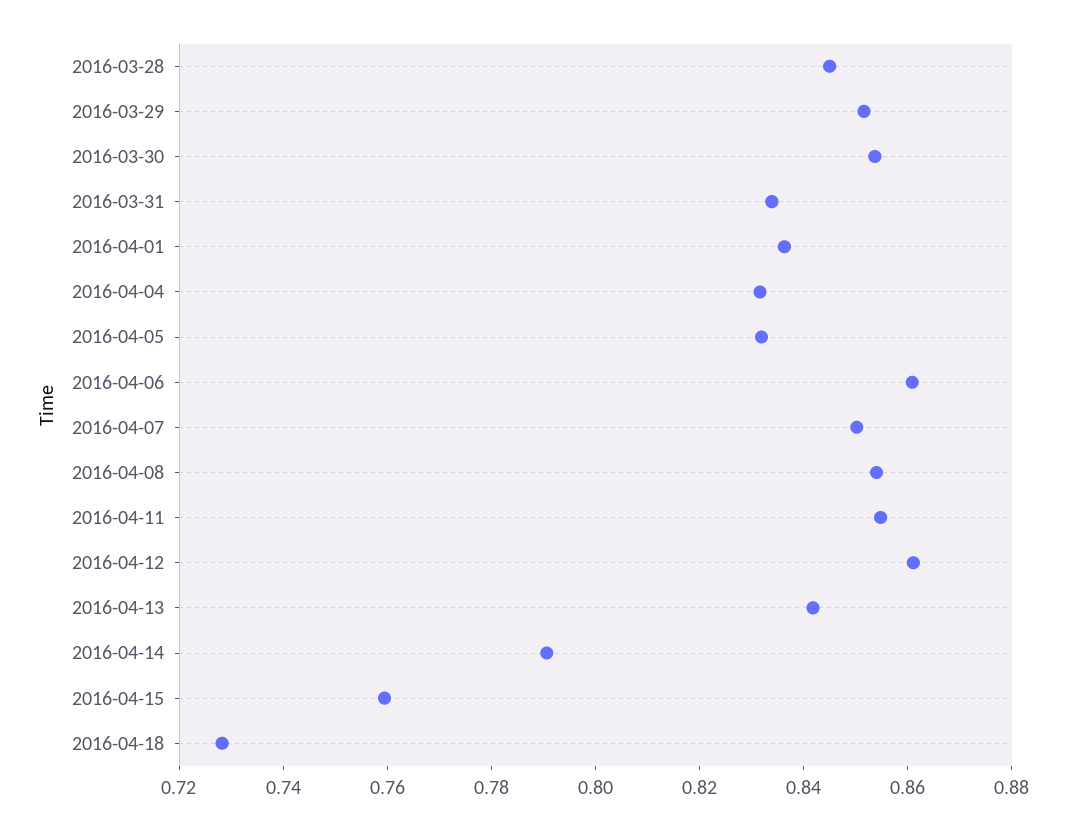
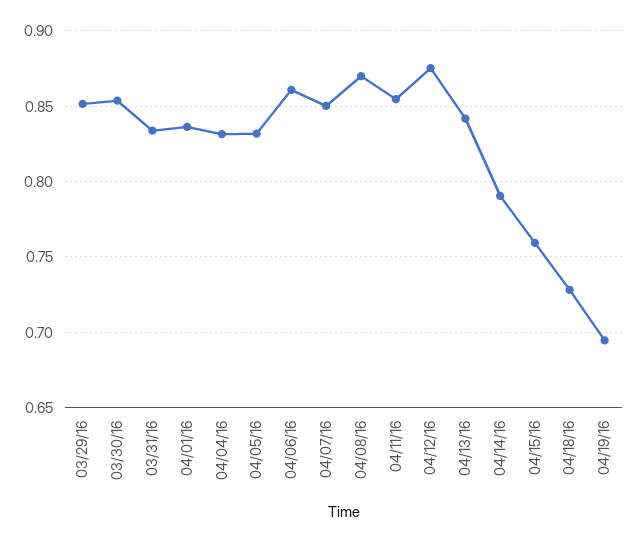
2016-03-28: 0.845 -> none
2016-04-08: 0.855 -> 0.87
2016-04-12: 0.86 -> 0.875
04/19/16: none -> 0.695

